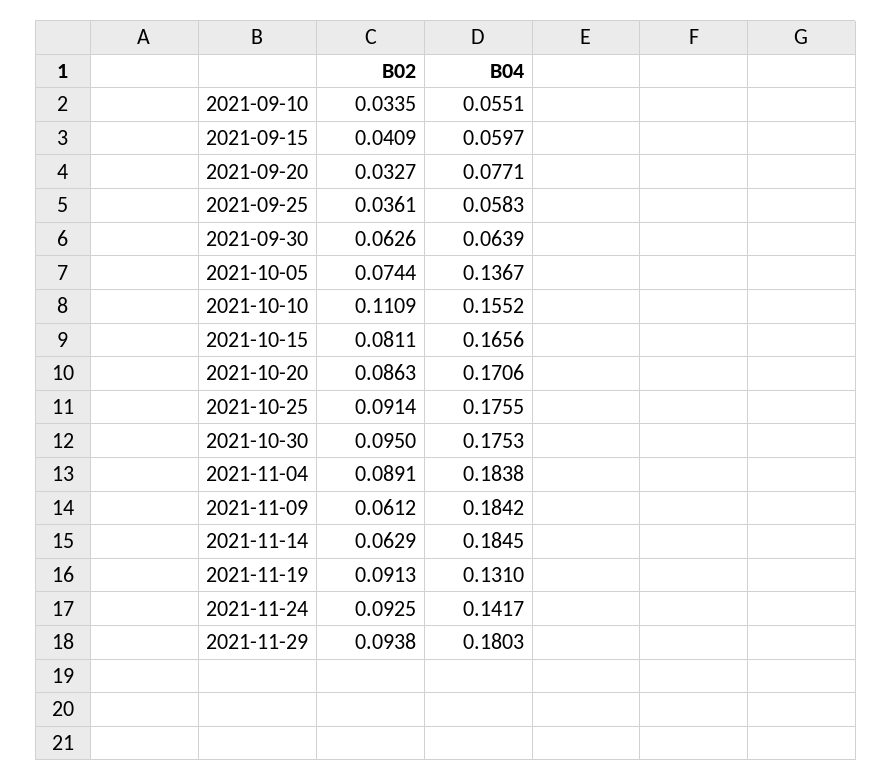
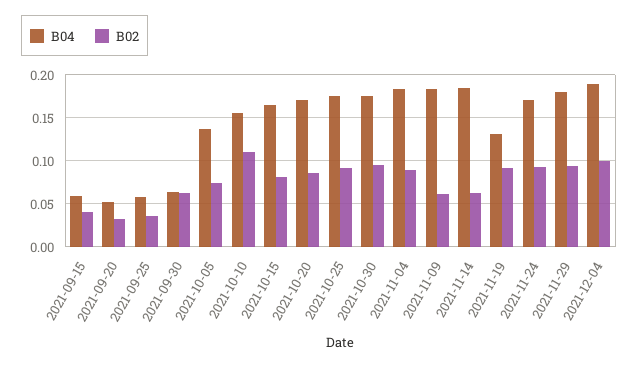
B02, 2021-09-10: 0.0335 -> none
B04, 2021-09-10: 0.0551 -> none
B04, 2021-09-20: 0.0771 -> 0.05
B04, 2021-11-24: 0.1417 -> 0.17
B04, 2021-12-04: none -> 0.19
B02, 2021-12-04: none -> 0.1

